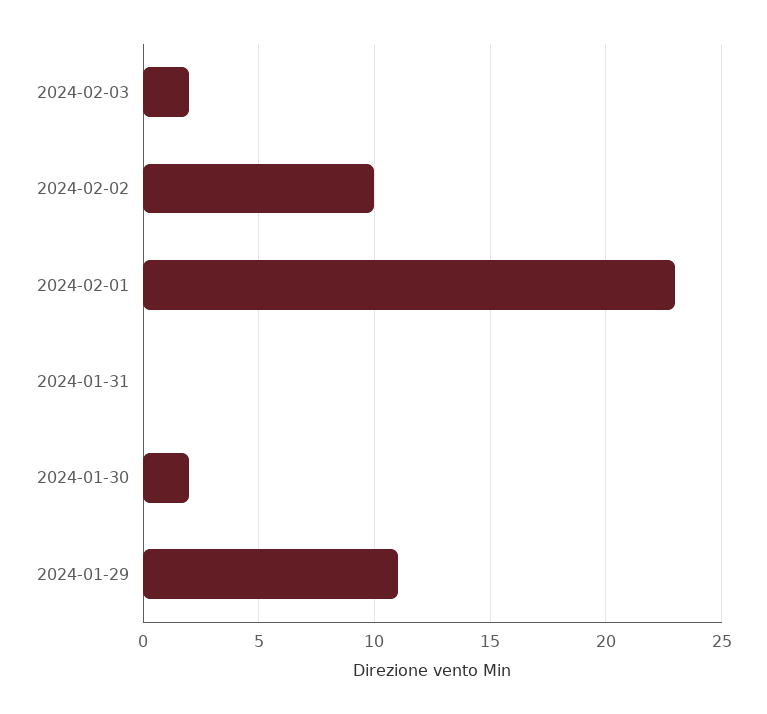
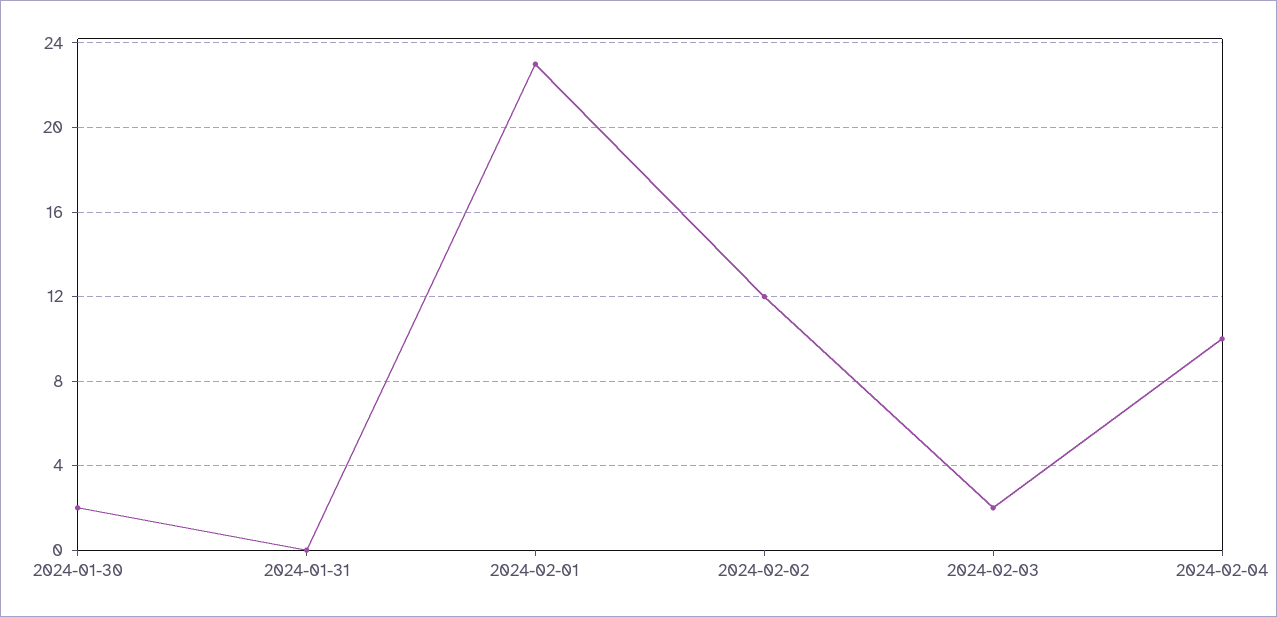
2024-02-02: 10 -> 12
2024-01-29: 11 -> none
2024-02-04: none -> 10

